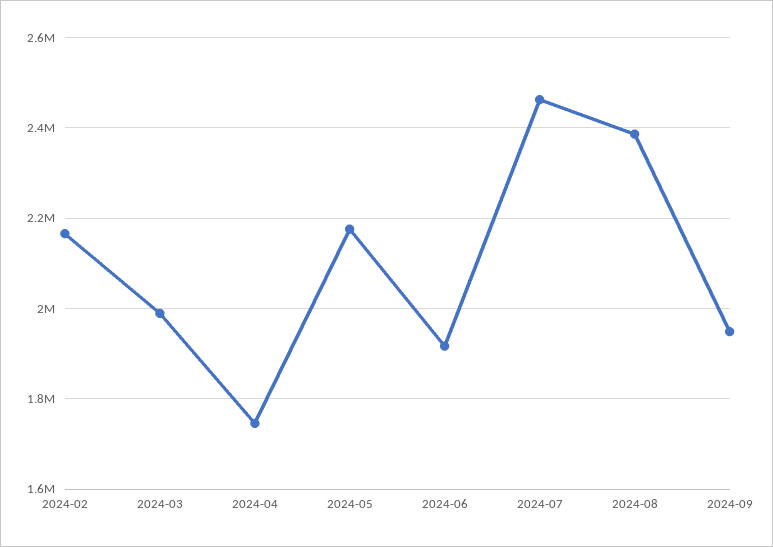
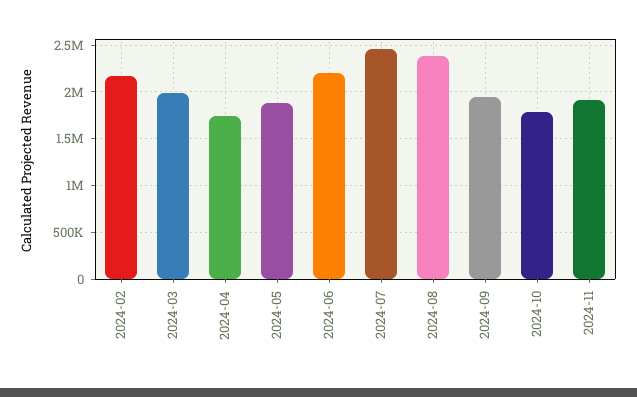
2024-05: 2180000 -> 1900000
2024-06: 1920000 -> 2200000
2024-10: none -> 1800000
2024-11: none -> 1900000

